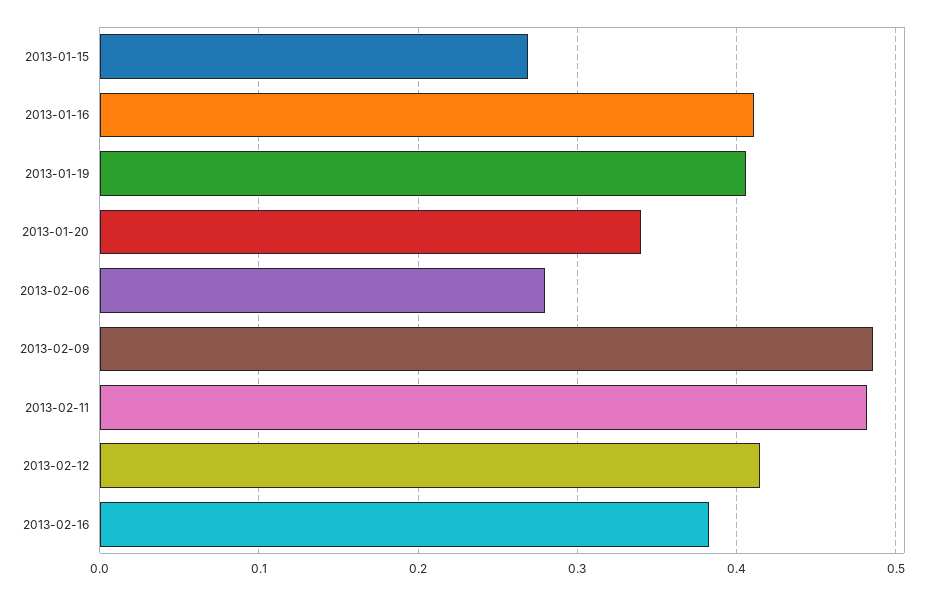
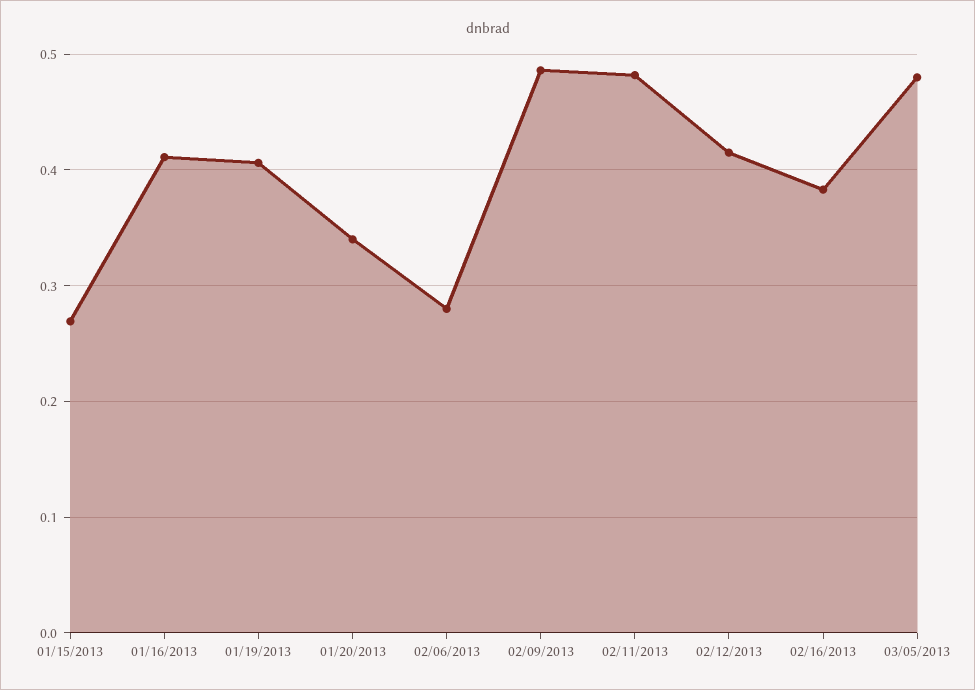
03/05/2013: none -> 0.48

